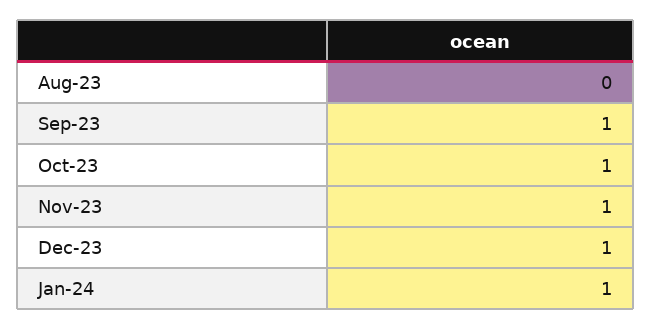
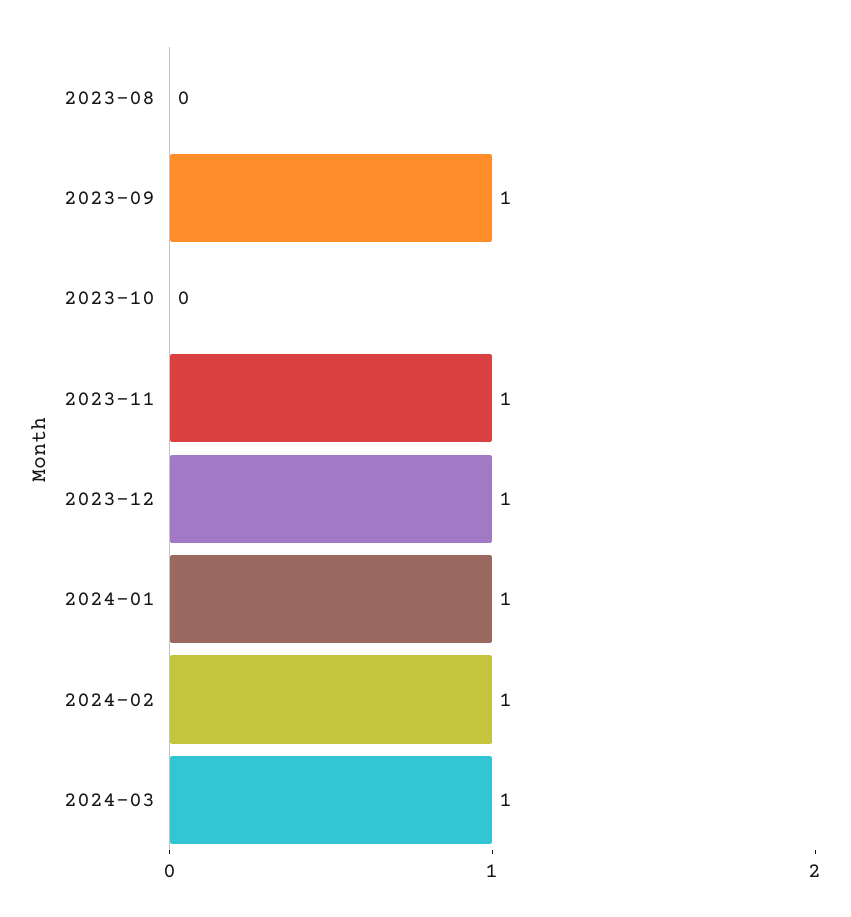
Oct-23: 1 -> 0
2024-02: none -> 1
2024-03: none -> 1

